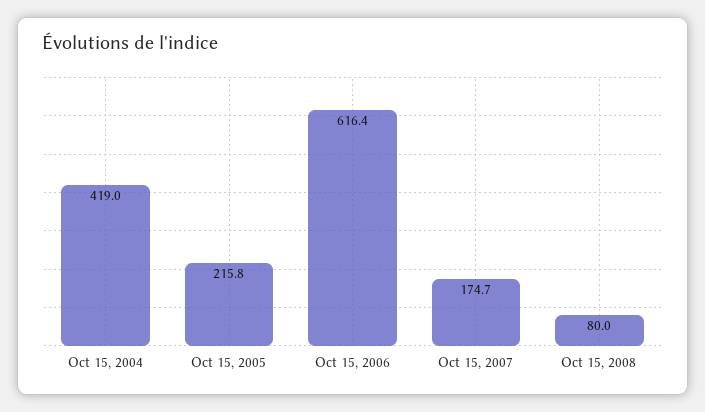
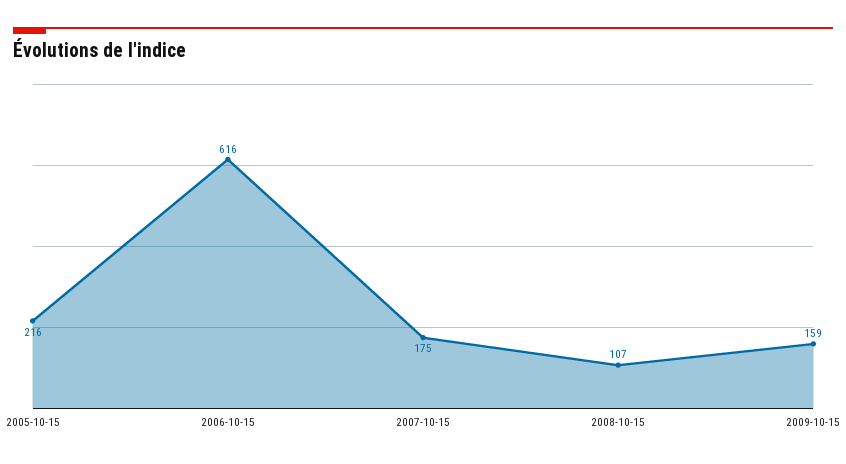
Oct 15, 2004: 419 -> none
Oct 15, 2008: 80 -> 107
2009-10-15: none -> 159

